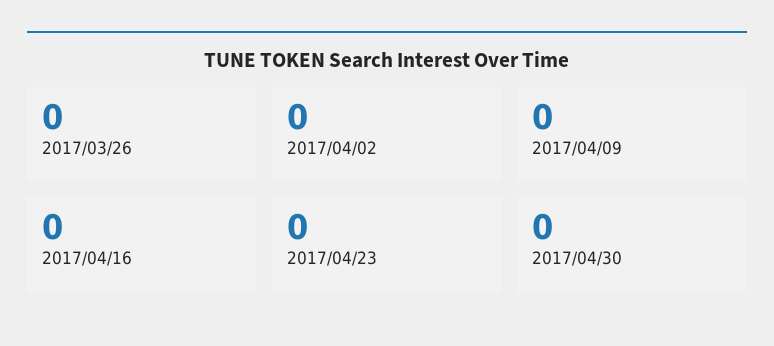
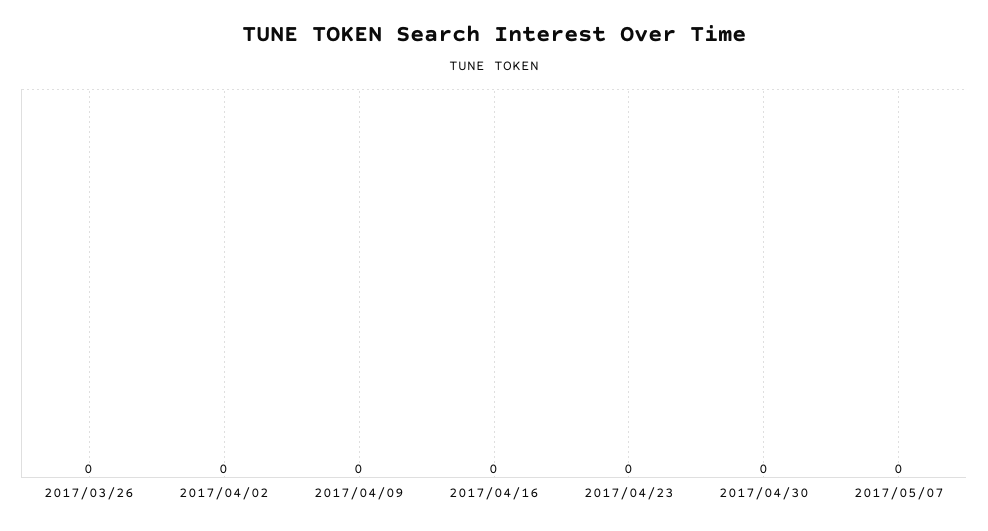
2017/05/07: none -> 0

